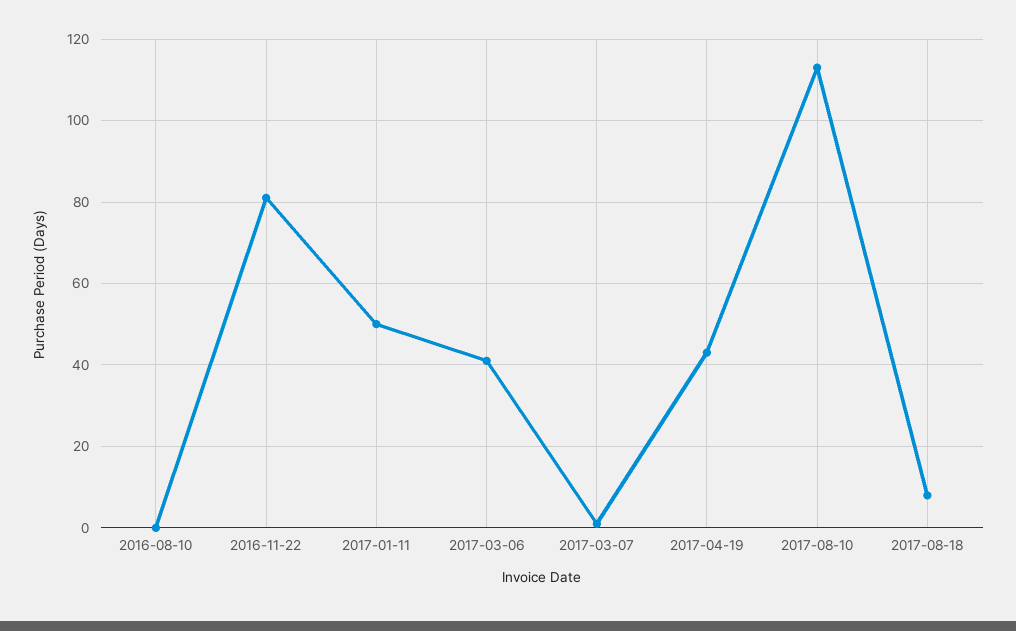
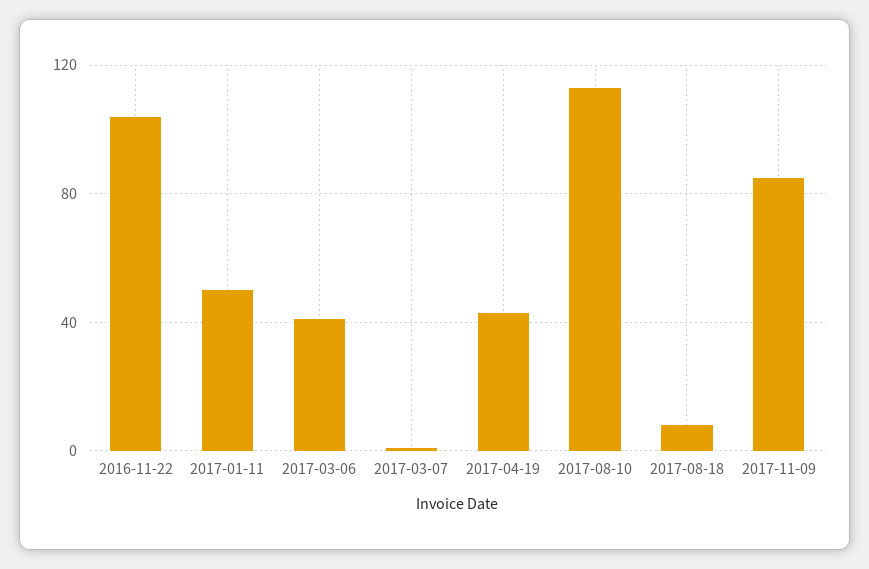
2016-08-10: 0 -> none
2016-11-22: 80 -> 105
2017-11-09: none -> 85

